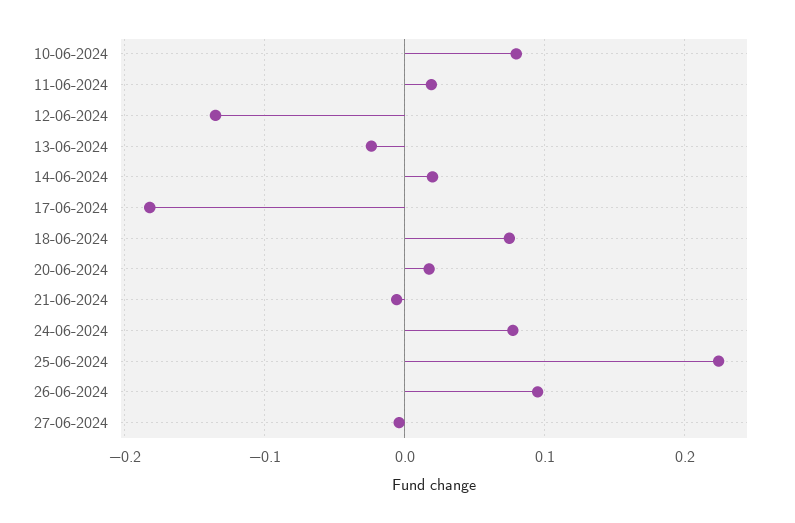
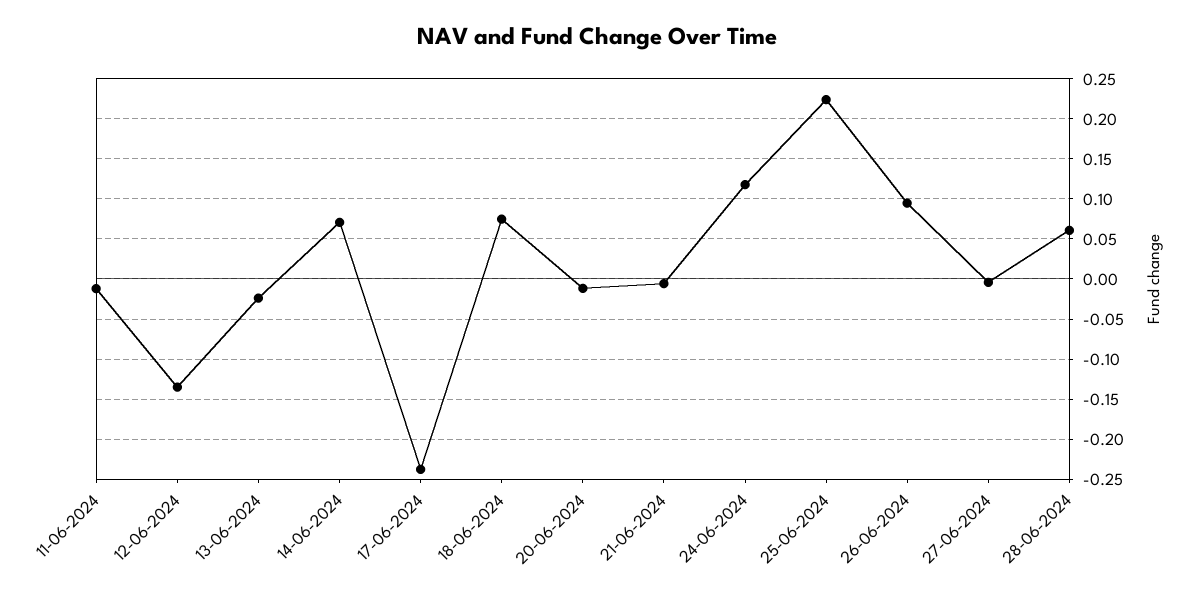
10-06-2024: 0.08 -> none
11-06-2024: 0.02 -> -0.01
14-06-2024: 0.02 -> 0.07
17-06-2024: -0.18 -> -0.24
20-06-2024: 0.02 -> -0.01
24-06-2024: 0.08 -> 0.12
28-06-2024: none -> 0.06

